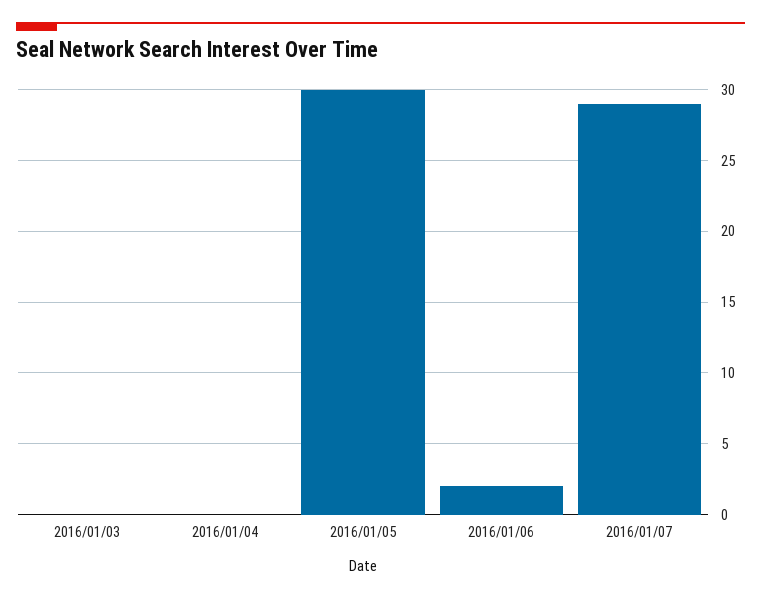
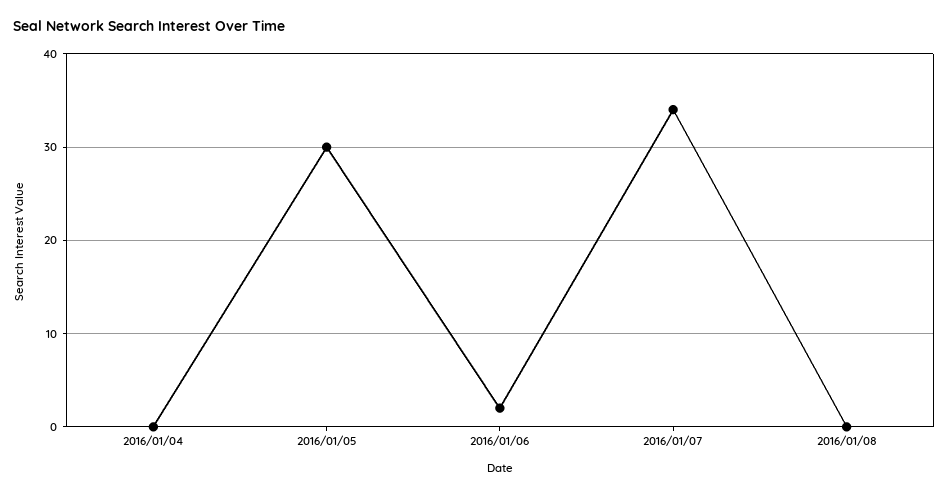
2016/01/03: 0 -> none
2016/01/07: 29 -> 34
2016/01/08: none -> 0

